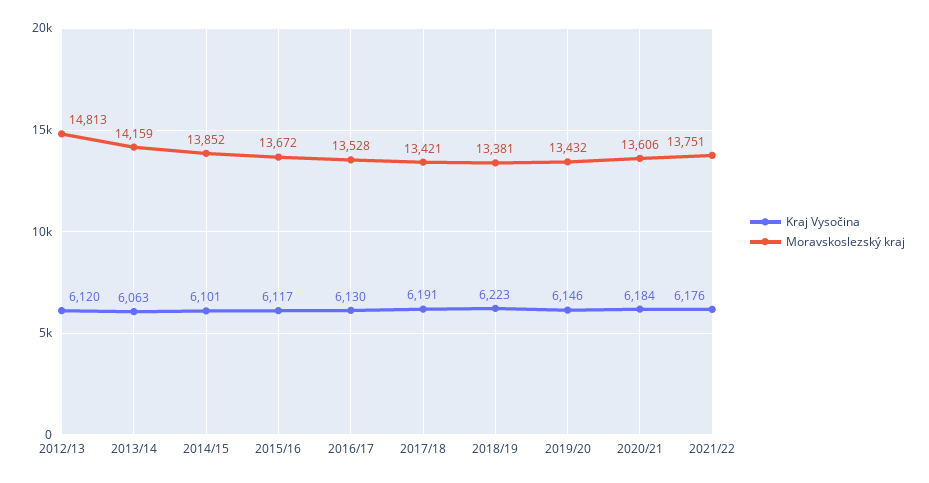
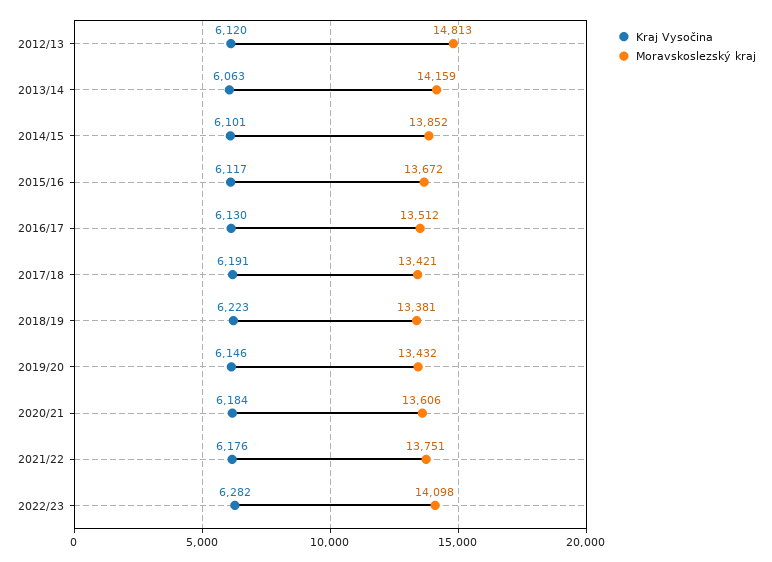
Moravskoslezský kraj, 2016/17: 13528 -> 13512
Kraj Vysočina, 2022/23: none -> 6282
Moravskoslezský kraj, 2022/23: none -> 14098

